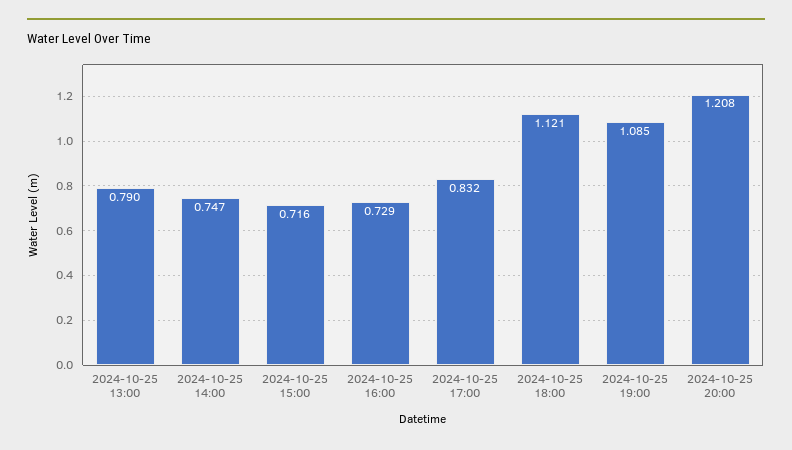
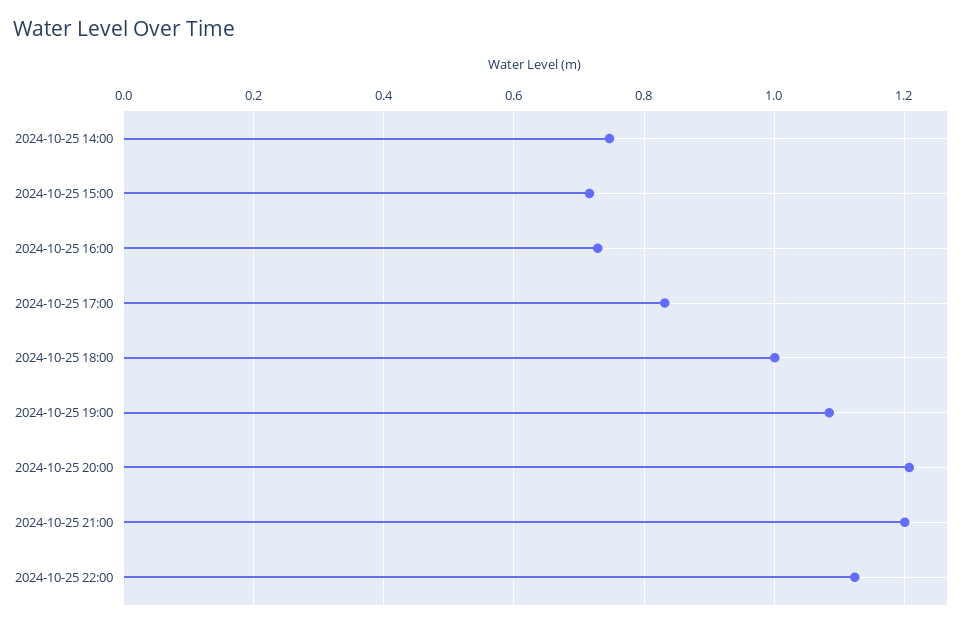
2024-10-25 13:00: 0.79 -> none
2024-10-25 18:00: 1.121 -> 1
2024-10-25 21:00: none -> 1.2
2024-10-25 22:00: none -> 1.12

